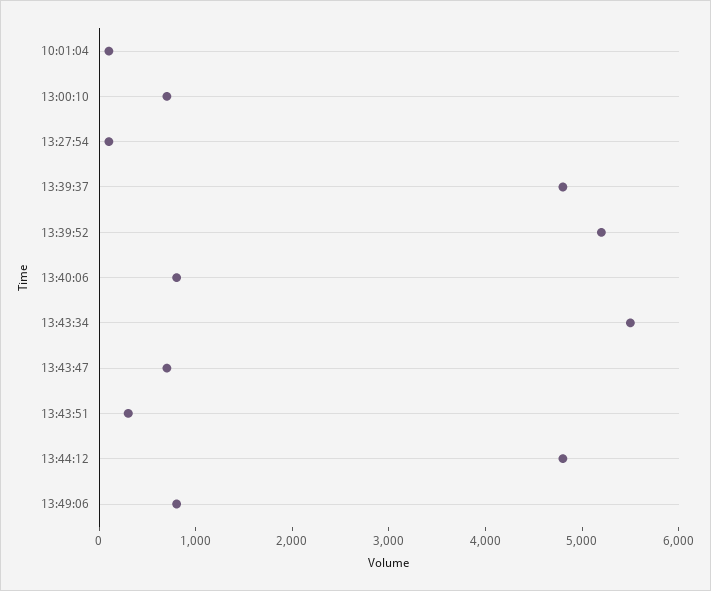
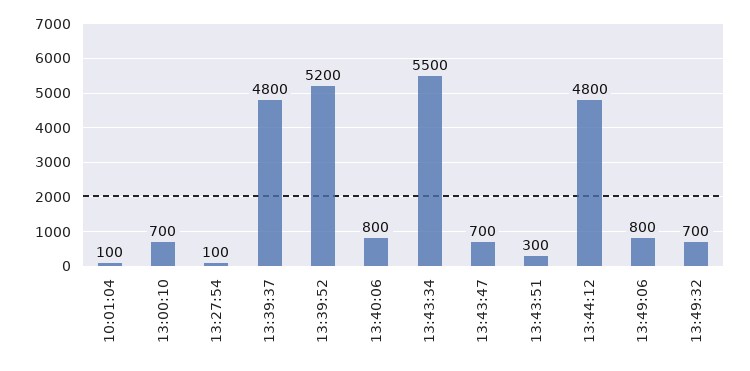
13:49:32: none -> 700

